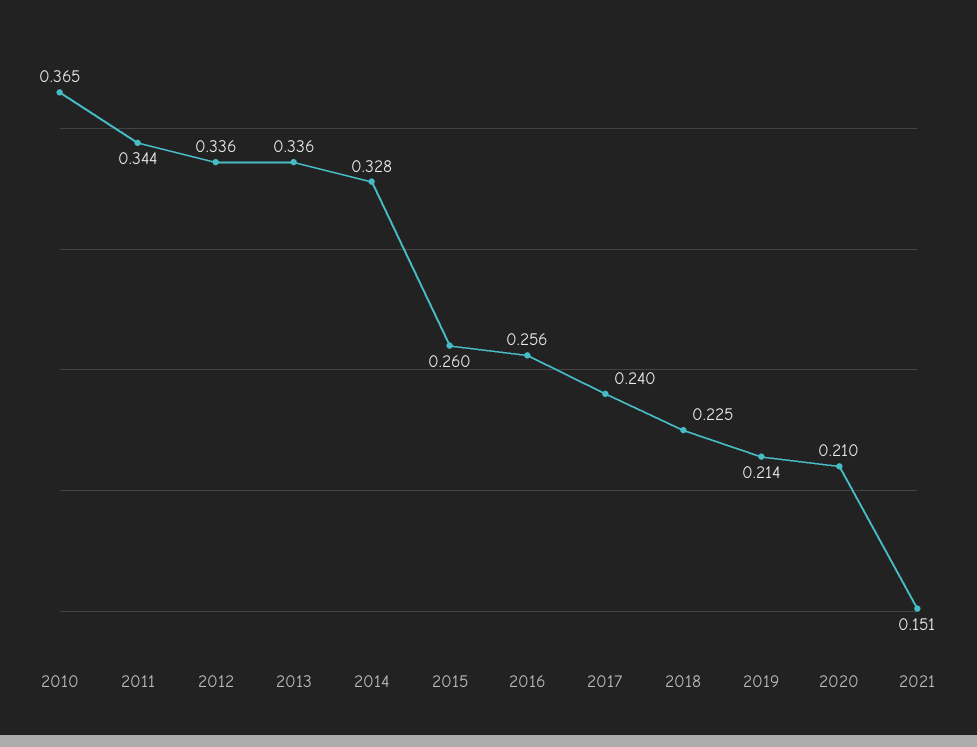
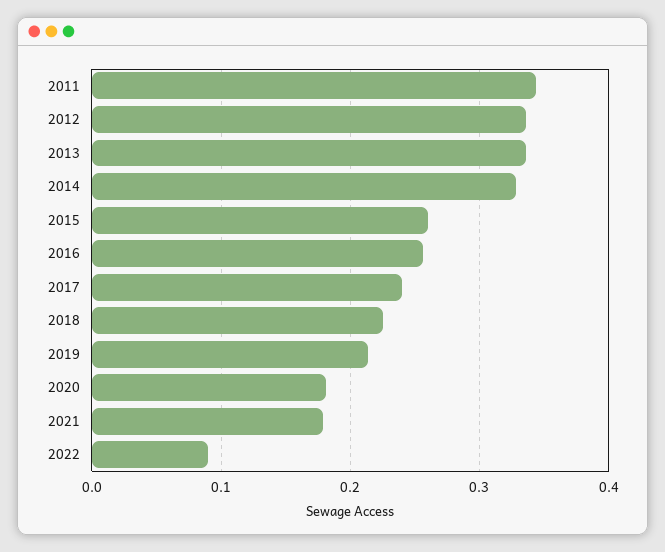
2010: 0.365 -> none
2020: 0.21 -> 0.18
2021: 0.151 -> 0.18
2022: none -> 0.09

